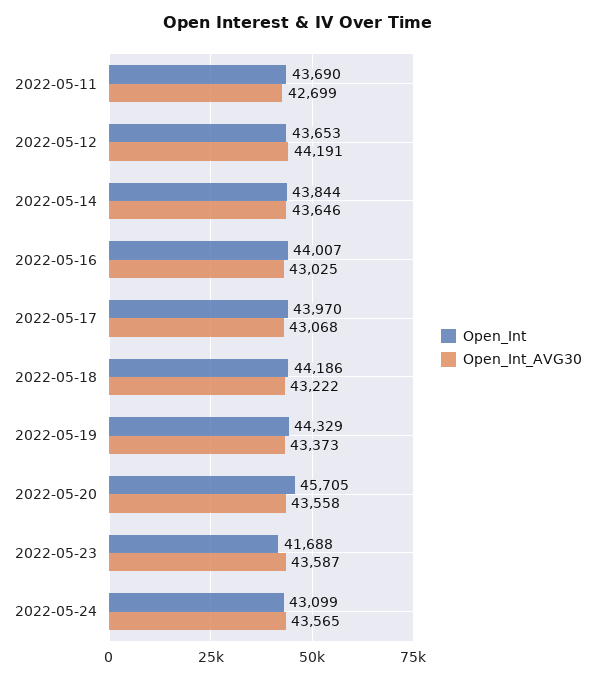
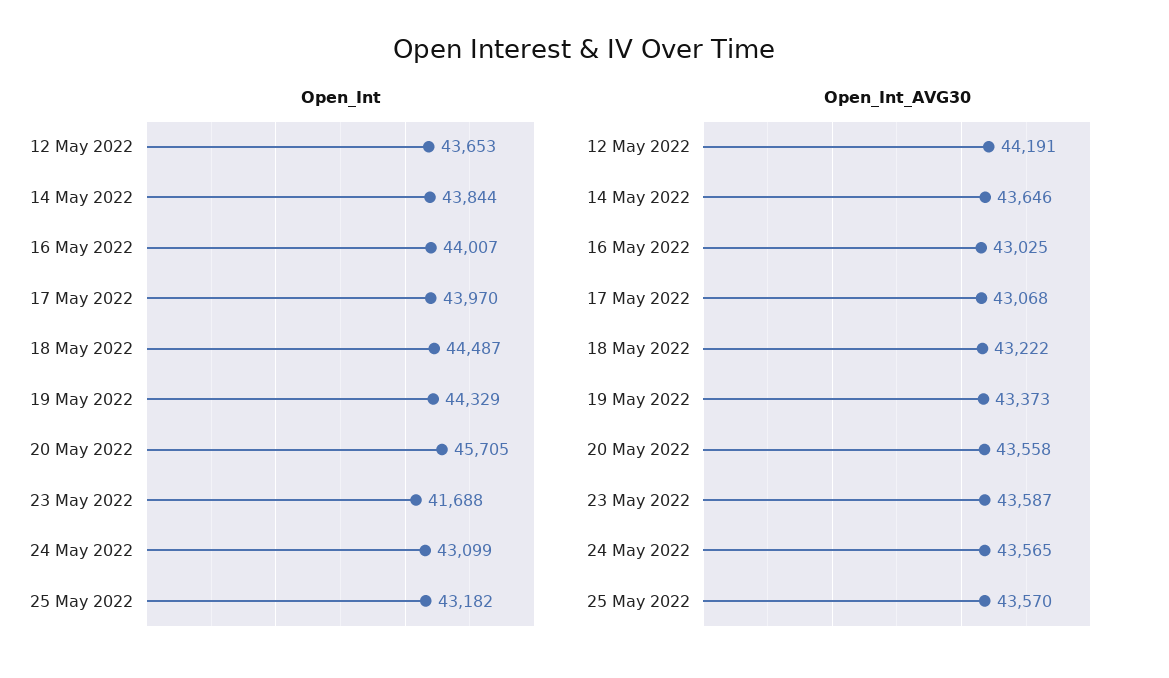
Open_Int, 2022-05-11: 43690 -> none
Open_Int_AVG30, 2022-05-11: 42699 -> none
Open_Int, 2022-05-18: 44186 -> 44487
Open_Int, 25 May 2022: none -> 43182
Open_Int_AVG30, 25 May 2022: none -> 43570

